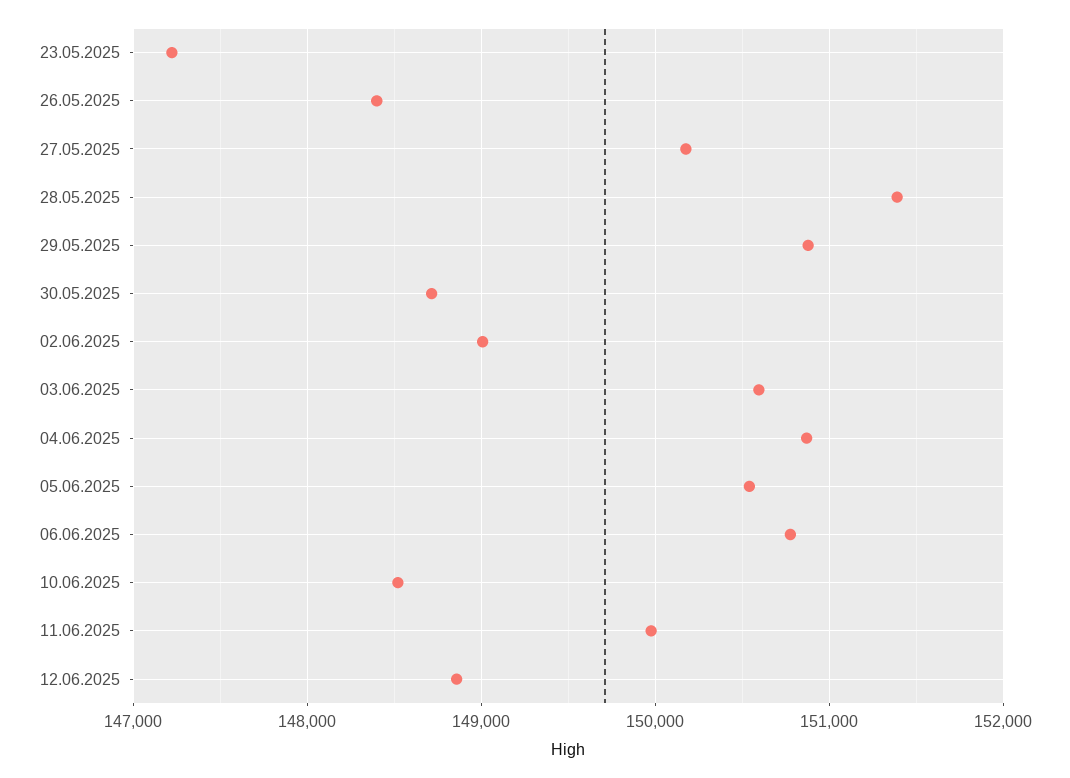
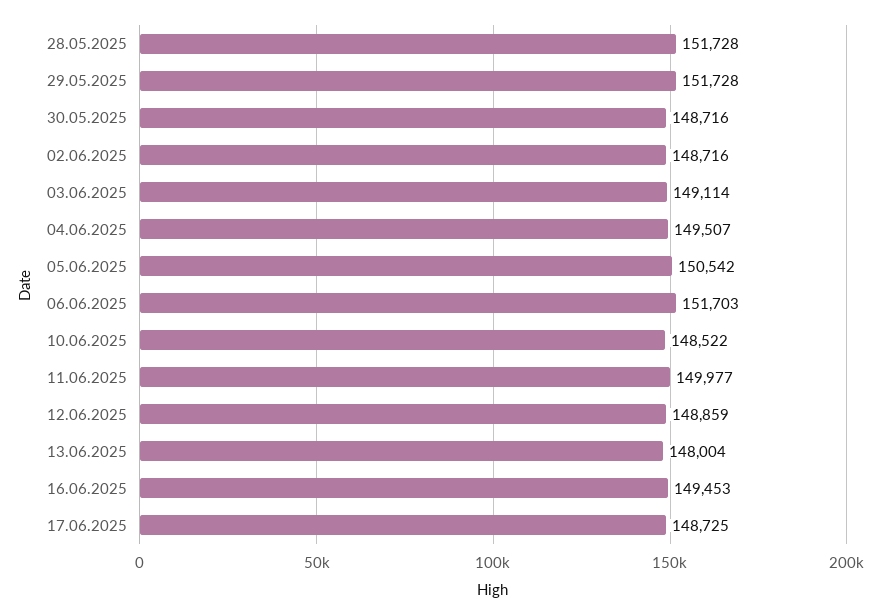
23.05.2025: 147200 -> none
26.05.2025: 148400 -> none
27.05.2025: 150200 -> none
28.05.2025: 151400 -> 151728
29.05.2025: 150900 -> 151728
02.06.2025: 149000 -> 148716
03.06.2025: 150600 -> 149114
04.06.2025: 150900 -> 149507
06.06.2025: 150800 -> 151703
13.06.2025: none -> 148004
16.06.2025: none -> 149453
17.06.2025: none -> 148725

